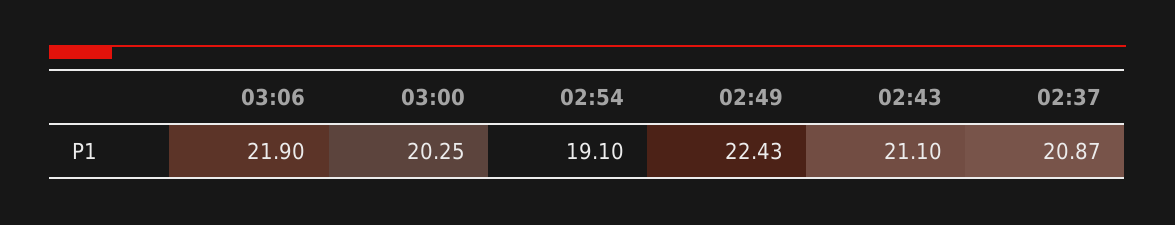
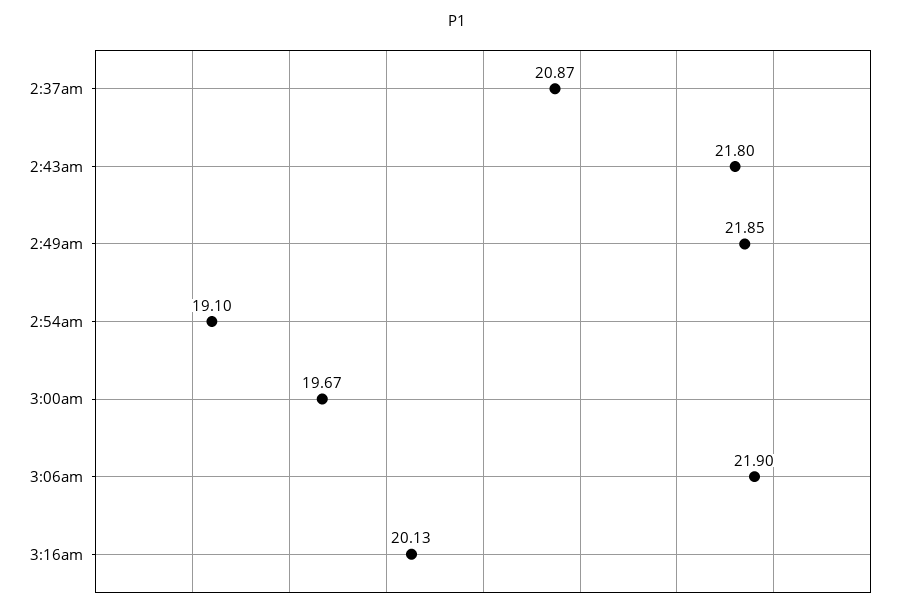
03:00: 20.25 -> 19.67
02:49: 22.43 -> 21.85
02:43: 21.1 -> 21.8
3:16am: none -> 20.13

